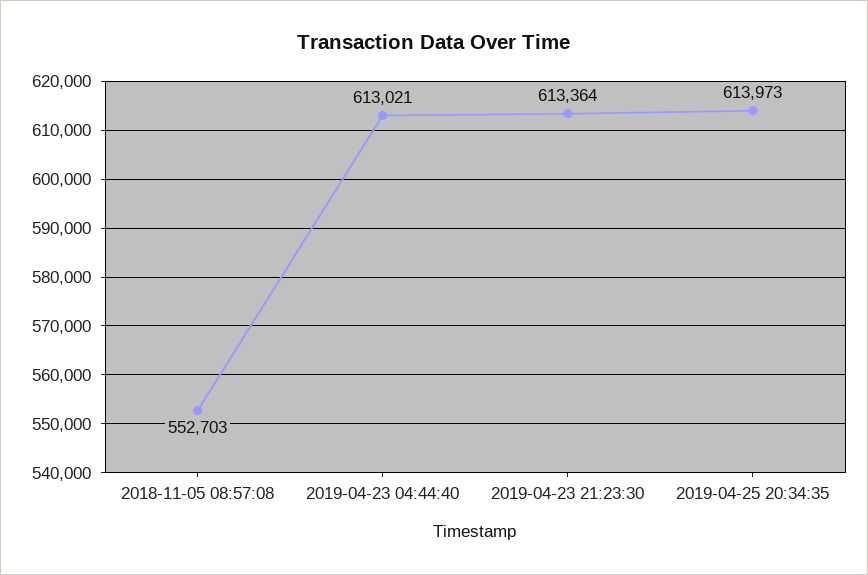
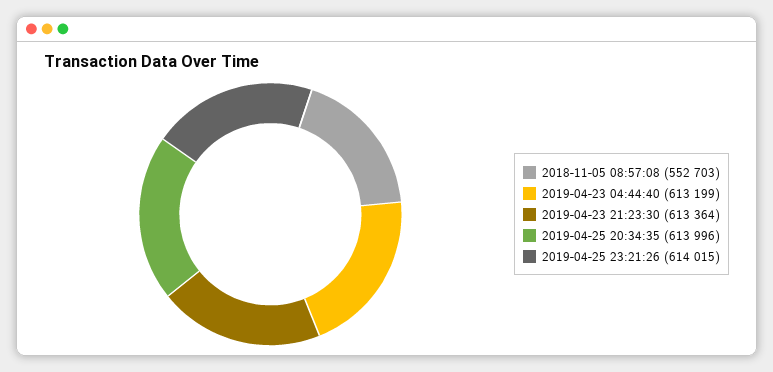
2019-04-23 04:44:40: 613021 -> 613199
2019-04-25 20:34:35: 613973 -> 613996
2019-04-25 23:21:26: none -> 614015

